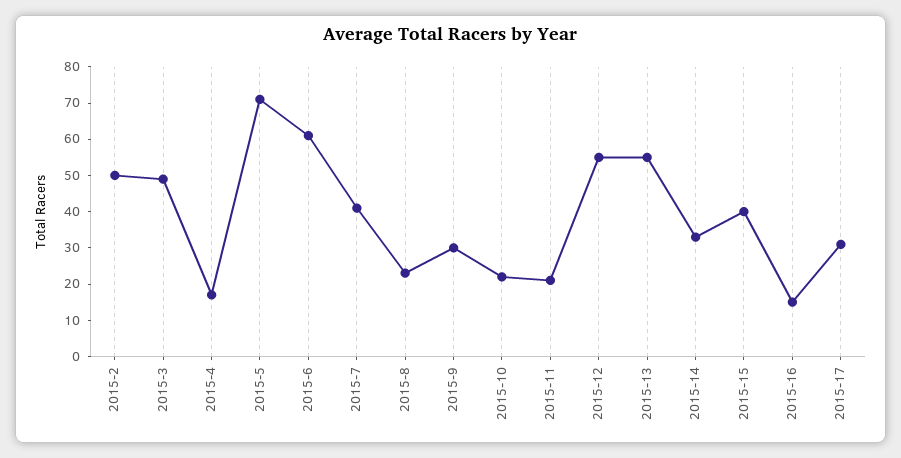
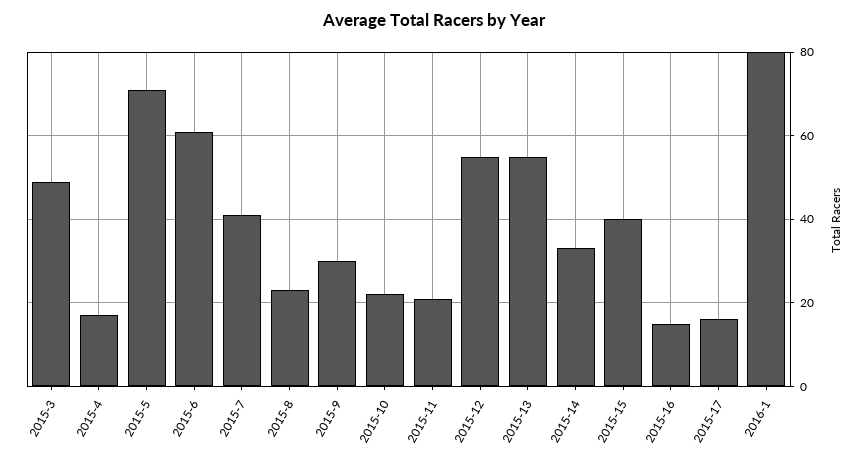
2015-2: 50 -> none
2015-17: 30 -> 15
2016-1: none -> 80

